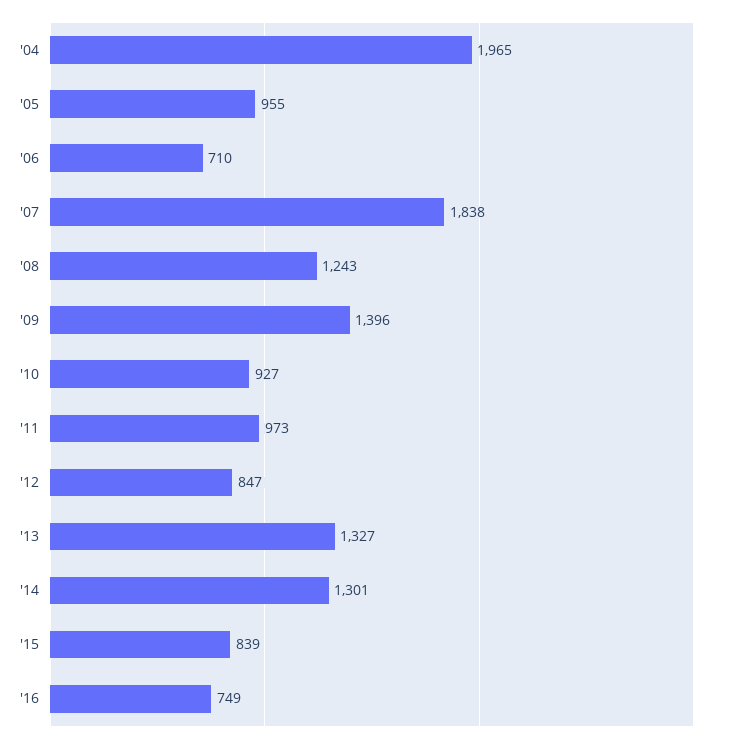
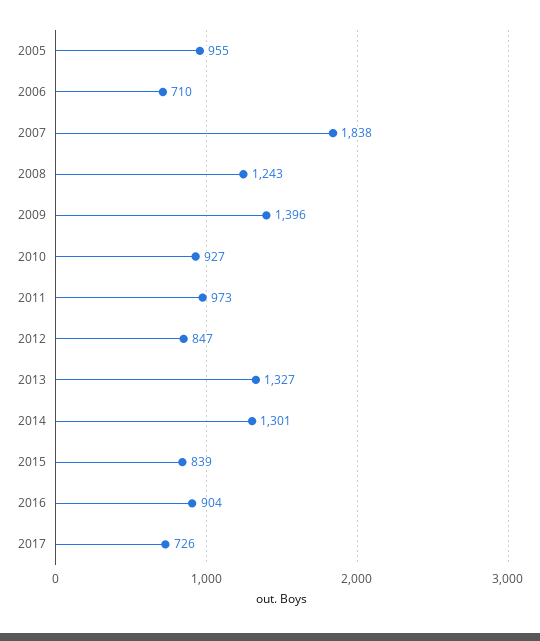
'04: 1965 -> none
'16: 749 -> 904
2017: none -> 726

